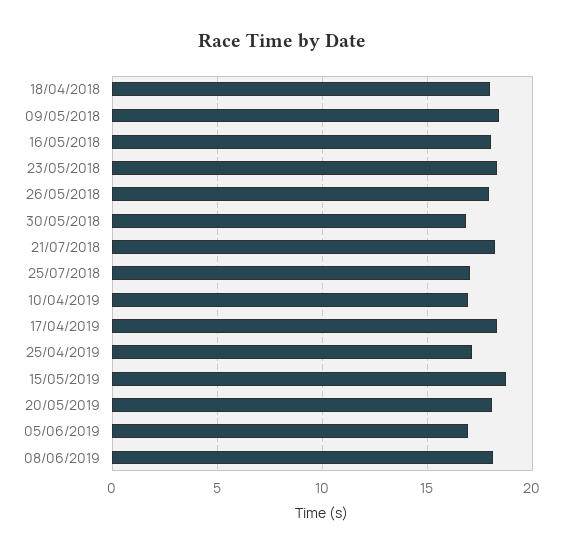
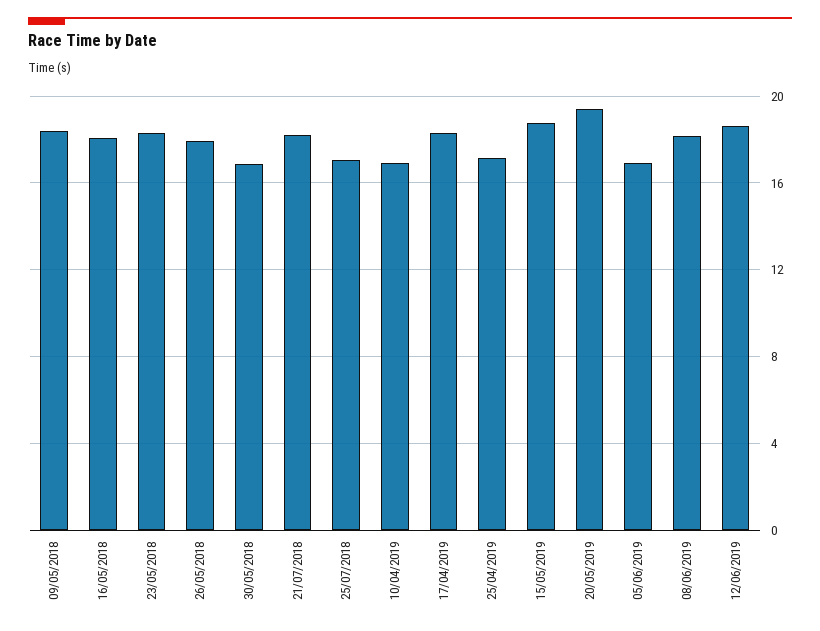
18/04/2018: 18 -> none
20/05/2019: 18 -> 19.5
12/06/2019: none -> 18.5

